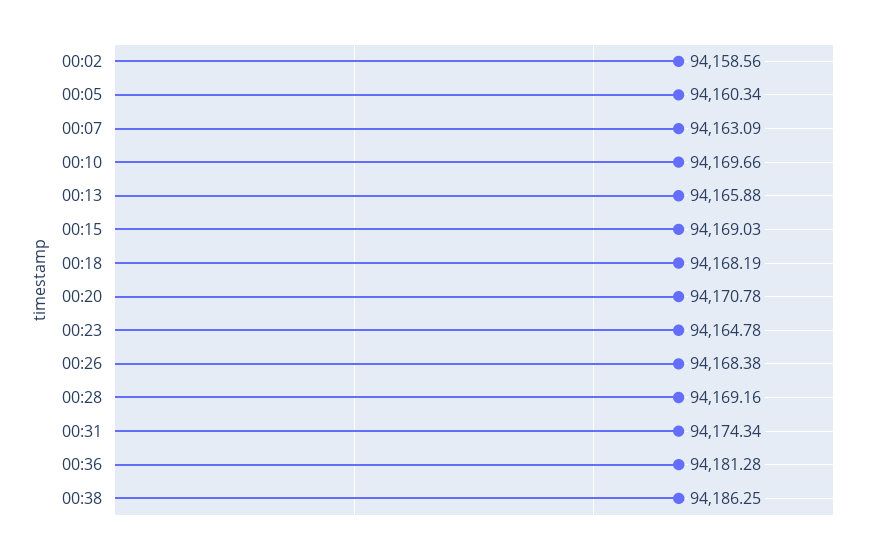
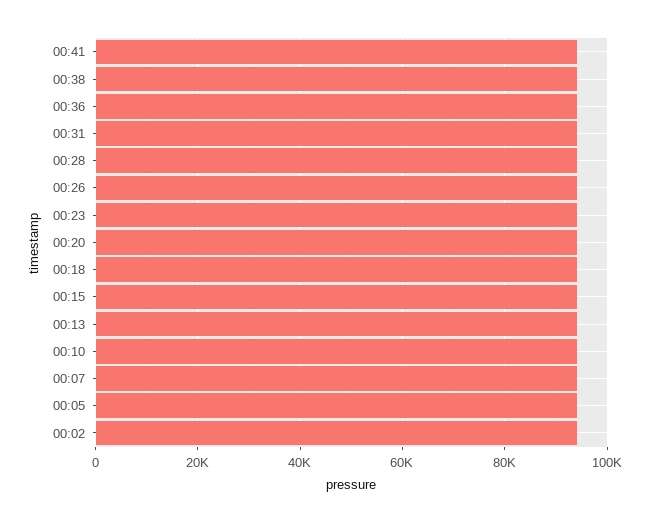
00:41: none -> 94000

